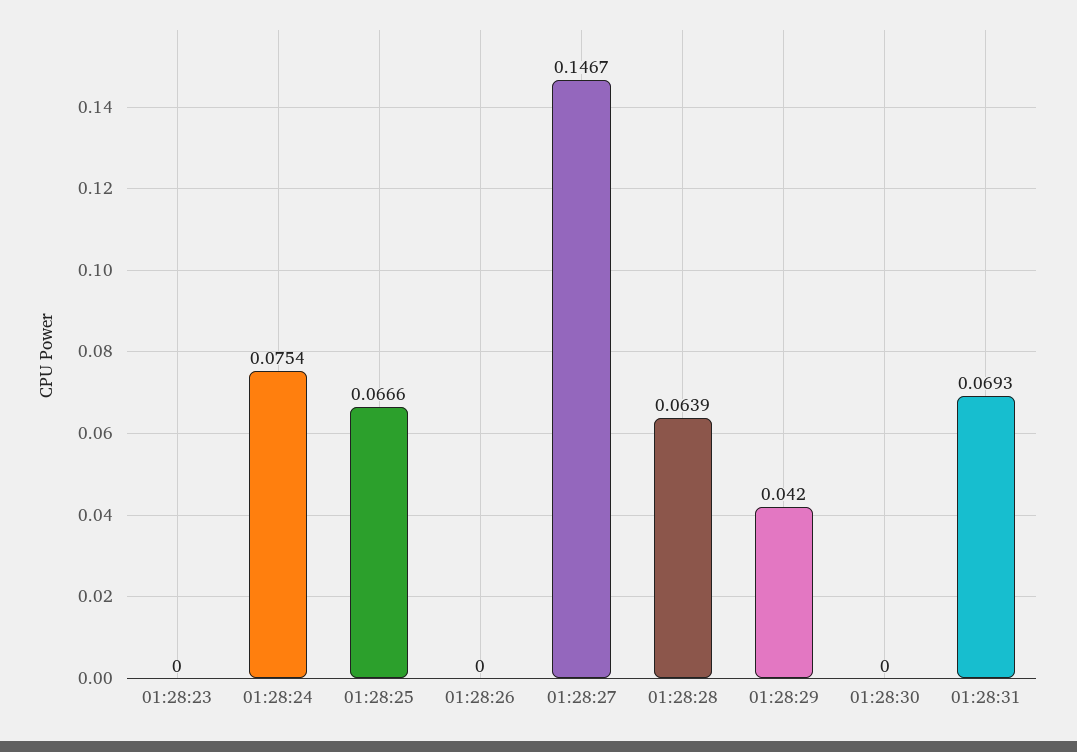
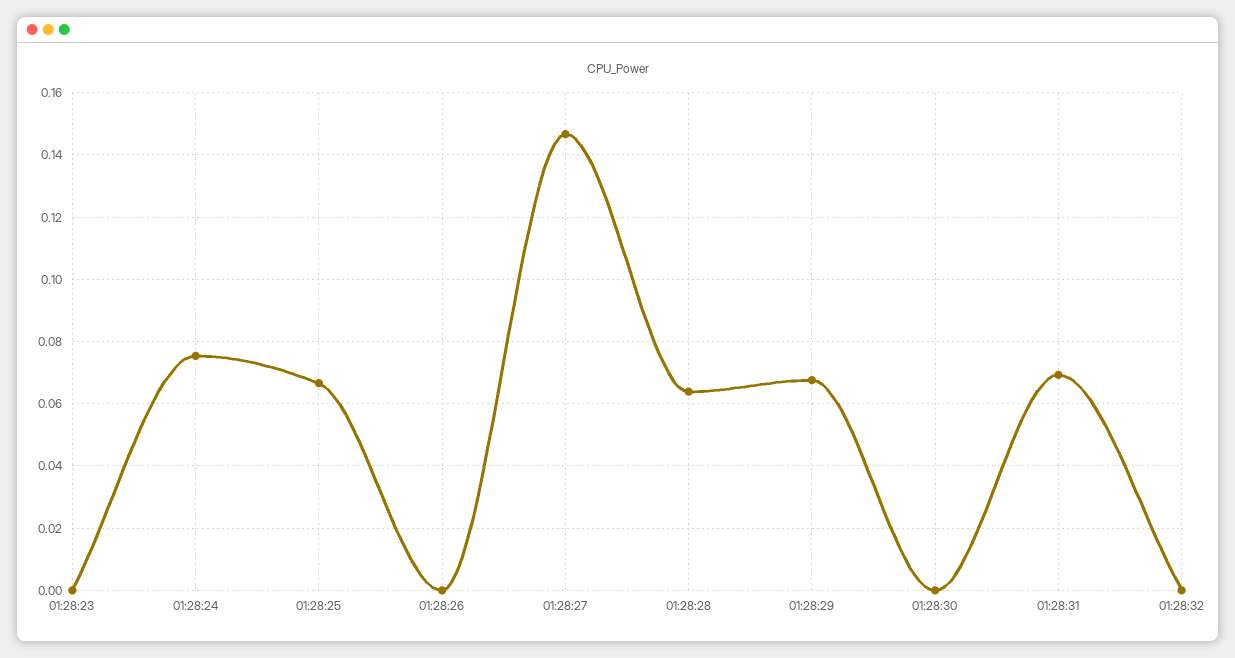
01:28:29: 0.042 -> 0.068
01:28:32: none -> 0

